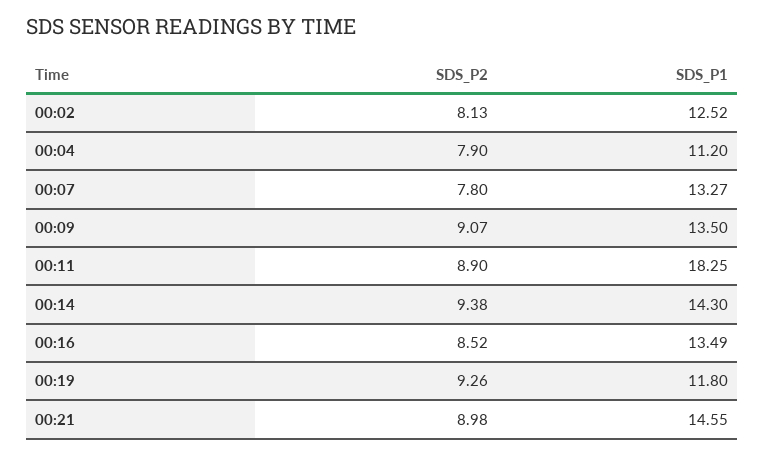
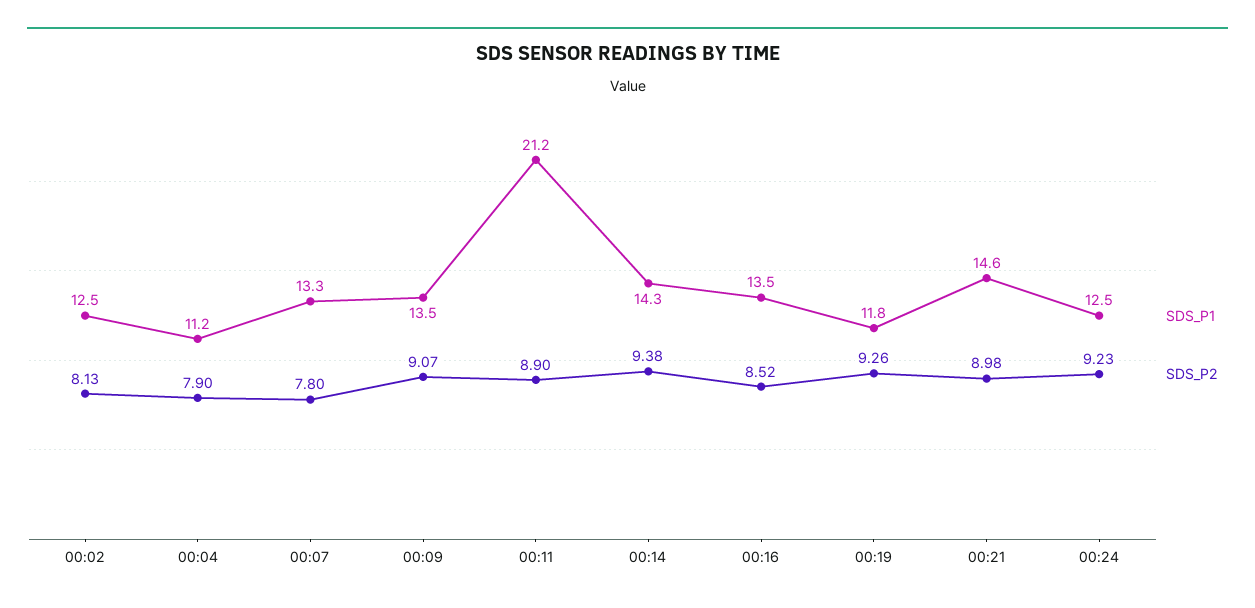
SDS_P1, 00:11: 18.25 -> 21.2
SDS_P1, 00:24: none -> 12.5
SDS_P2, 00:24: none -> 9.23

